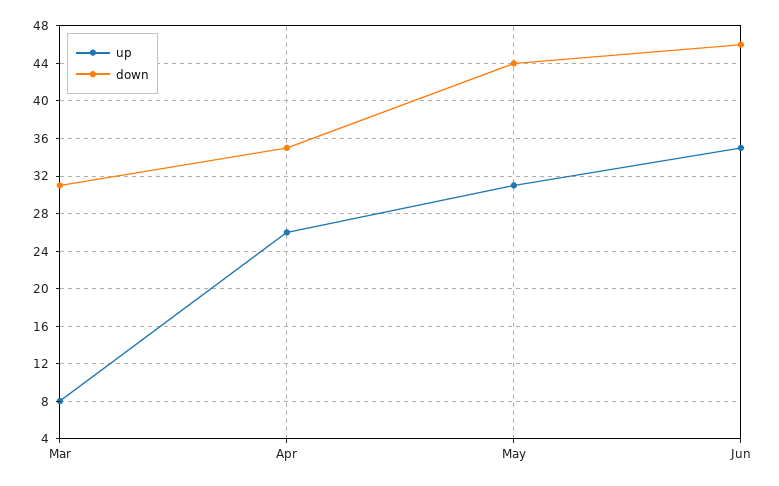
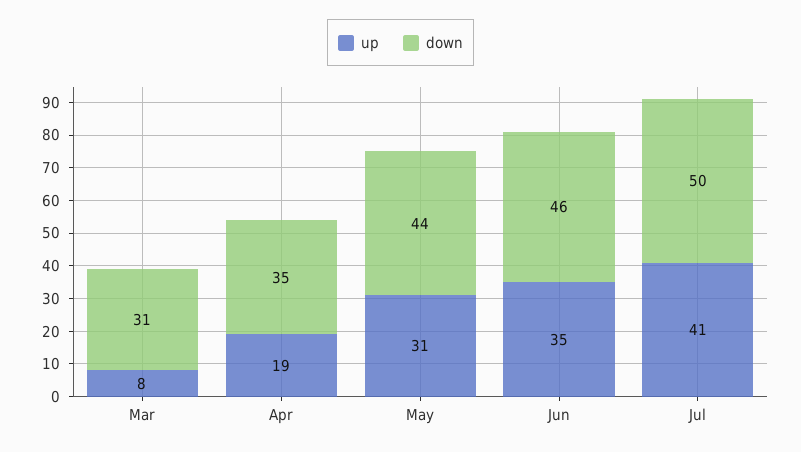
up, Apr: 26 -> 19
up, Jul: none -> 41
down, Jul: none -> 50

